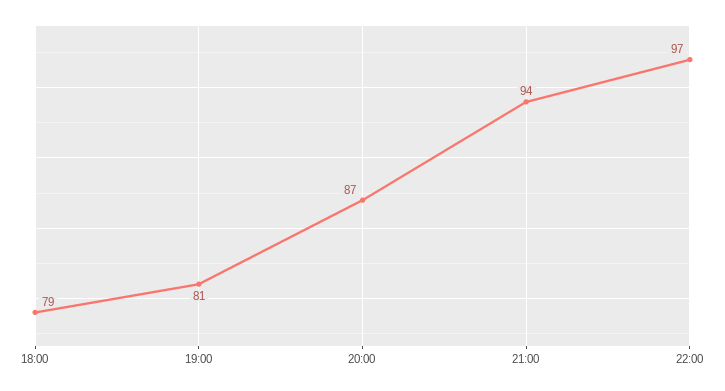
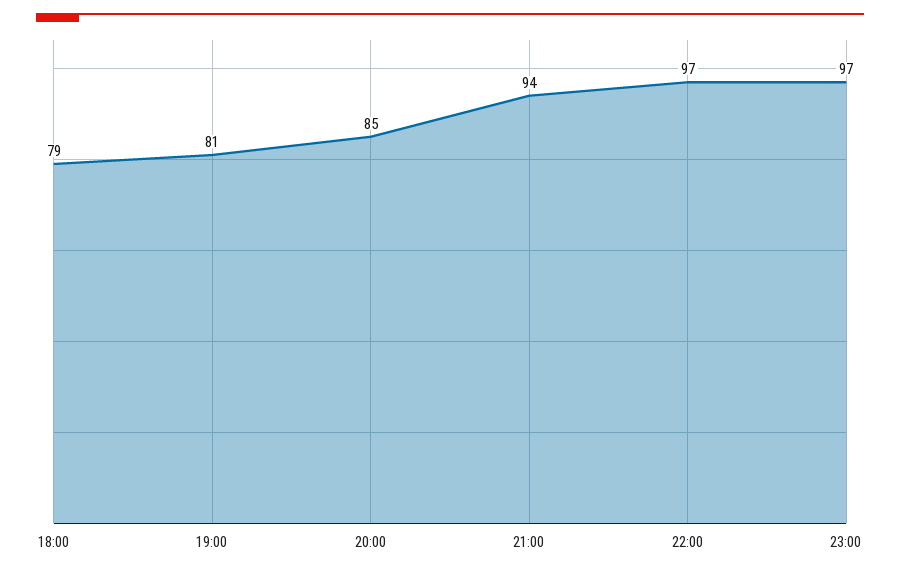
20:00: 87 -> 85
23:00: none -> 97

